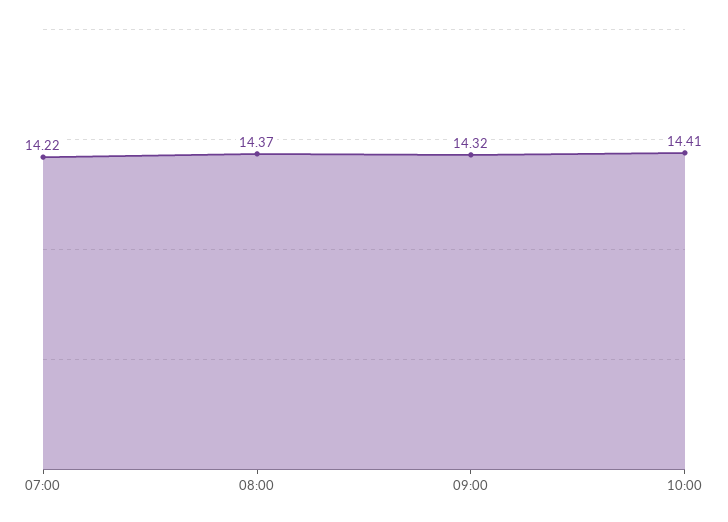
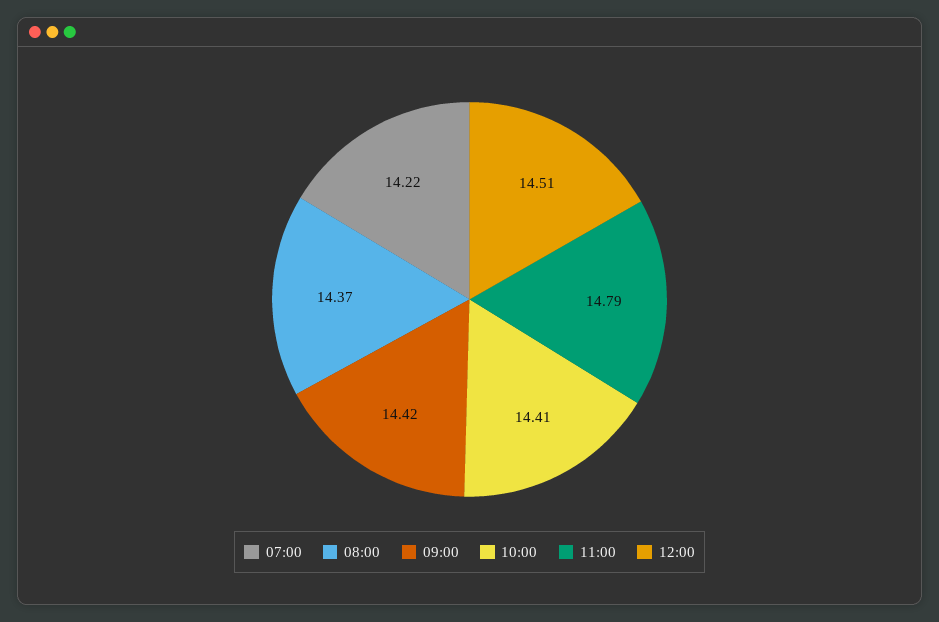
09:00: 14.32 -> 14.42
11:00: none -> 14.79
12:00: none -> 14.51

